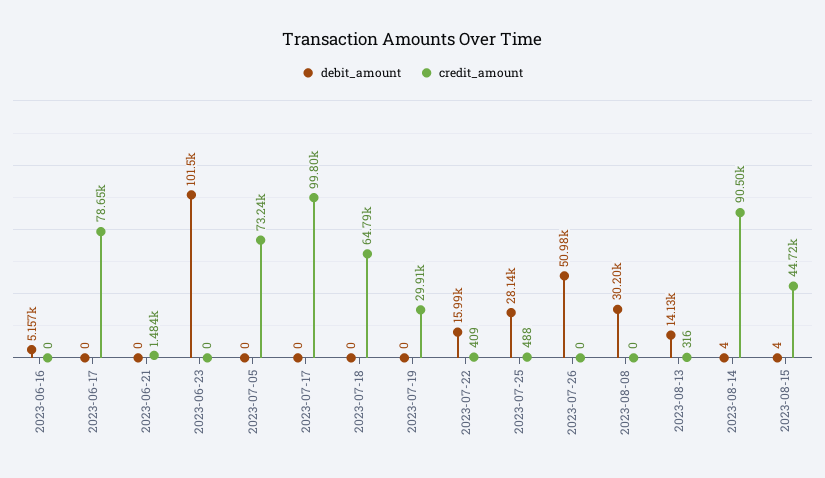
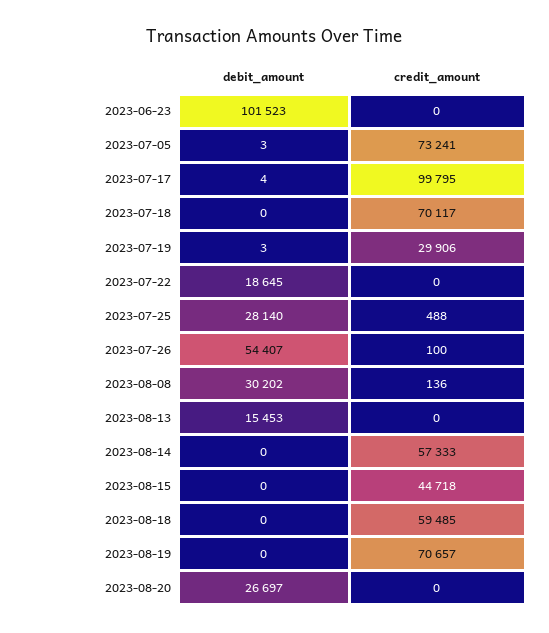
debit_amount, 2023-06-16: 5157 -> none
credit_amount, 2023-06-16: 0 -> none
debit_amount, 2023-06-17: 0 -> none
credit_amount, 2023-06-17: 78650 -> none
debit_amount, 2023-06-21: 0 -> none
credit_amount, 2023-06-21: 1484 -> none
debit_amount, 2023-07-05: 0 -> 3
debit_amount, 2023-07-17: 0 -> 4
credit_amount, 2023-07-18: 64790 -> 70117
debit_amount, 2023-07-19: 0 -> 3
debit_amount, 2023-07-22: 15990 -> 18645
credit_amount, 2023-07-22: 409 -> 0
debit_amount, 2023-07-26: 50980 -> 54407
credit_amount, 2023-07-26: 0 -> 100
credit_amount, 2023-08-08: 0 -> 136
debit_amount, 2023-08-13: 14130 -> 15453
credit_amount, 2023-08-13: 316 -> 0
debit_amount, 2023-08-14: 4 -> 0
credit_amount, 2023-08-14: 90500 -> 57333
debit_amount, 2023-08-15: 4 -> 0
debit_amount, 2023-08-18: none -> 0
credit_amount, 2023-08-18: none -> 59485
debit_amount, 2023-08-19: none -> 0
credit_amount, 2023-08-19: none -> 70657
debit_amount, 2023-08-20: none -> 26697
credit_amount, 2023-08-20: none -> 0

